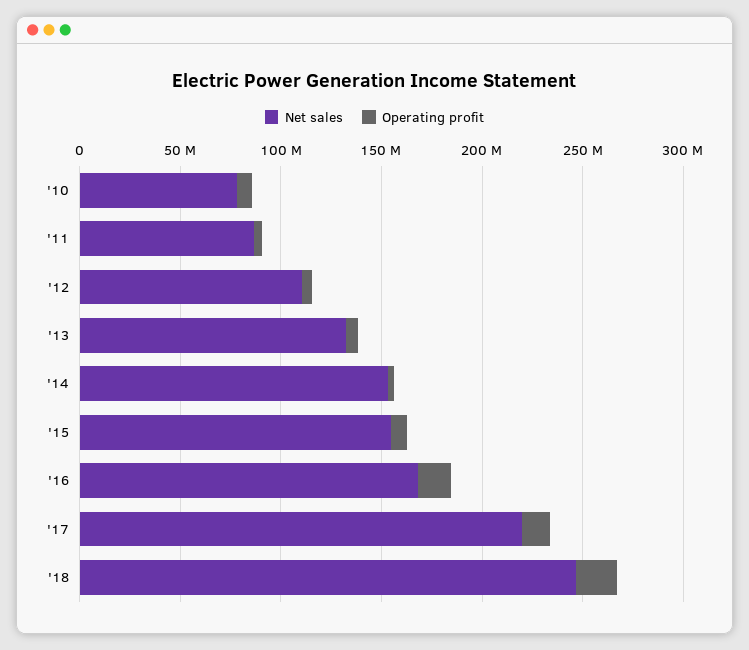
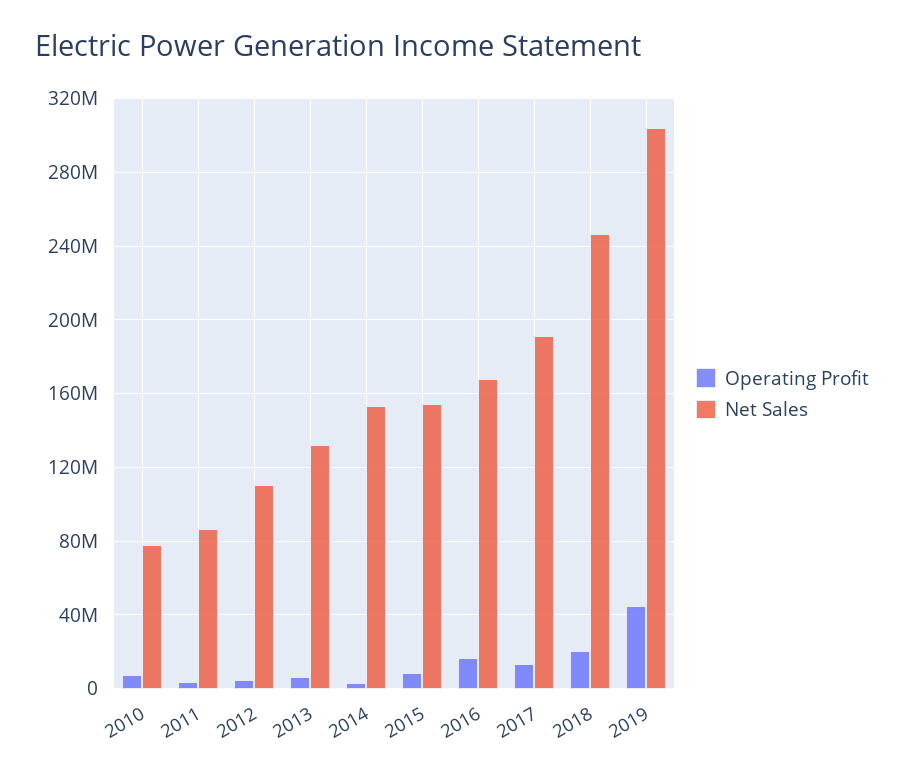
Net sales, '17: 220000000 -> 190000000
Operating profit, 2019: none -> 45000000
Net sales, 2019: none -> 305000000

